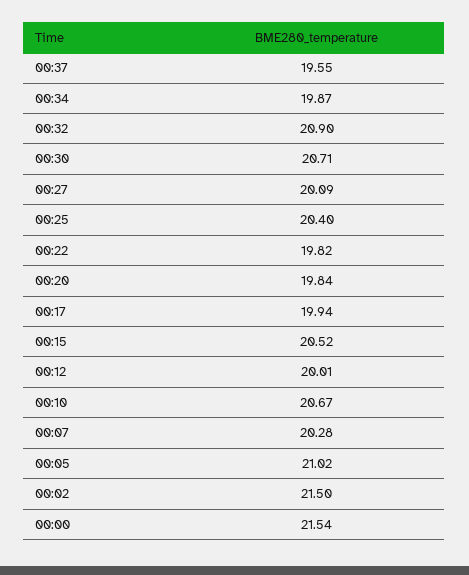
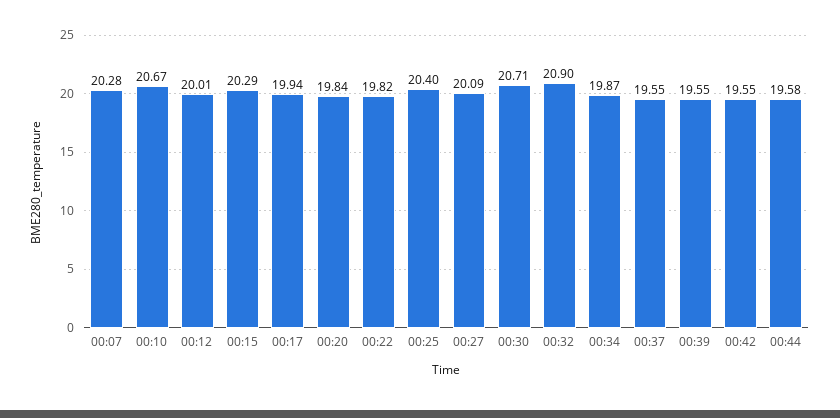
00:15: 20.52 -> 20.29
00:05: 21.02 -> none
00:02: 21.5 -> none
00:00: 21.54 -> none
00:39: none -> 19.55
00:42: none -> 19.55
00:44: none -> 19.58

